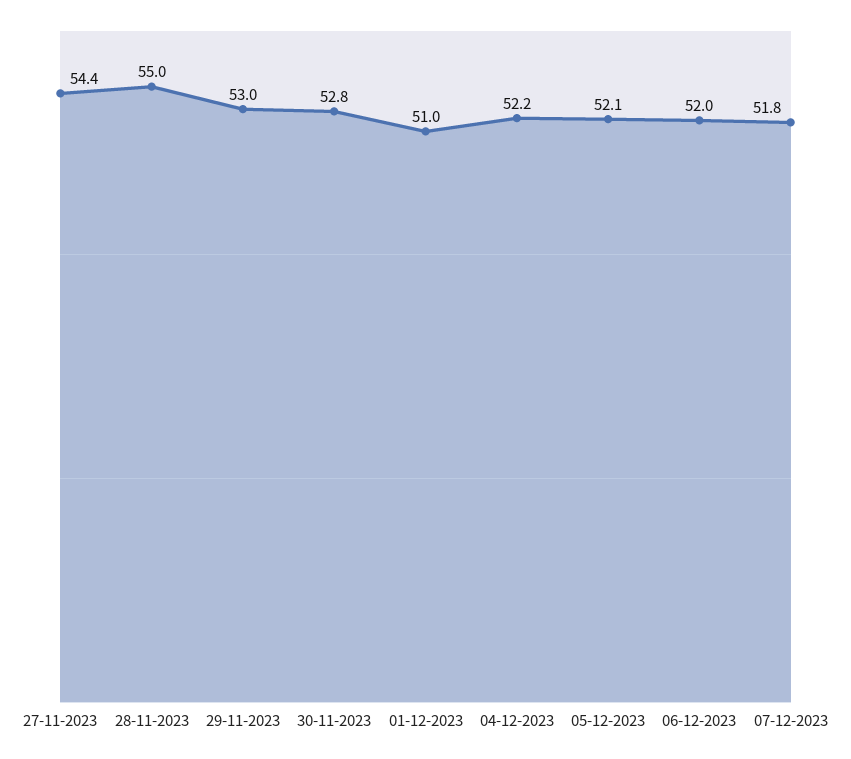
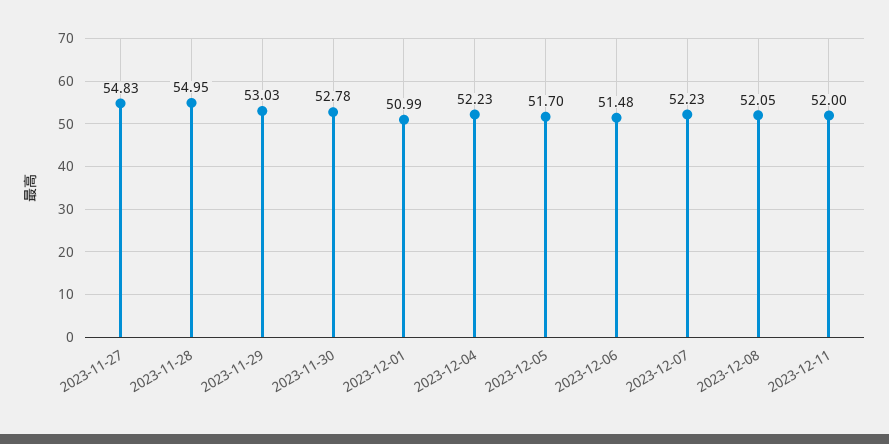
27-11-2023: 54.4 -> 54.83
05-12-2023: 52.1 -> 51.7
06-12-2023: 52 -> 51.48
07-12-2023: 51.8 -> 52.23
2023-12-08: none -> 52.05
2023-12-11: none -> 52

